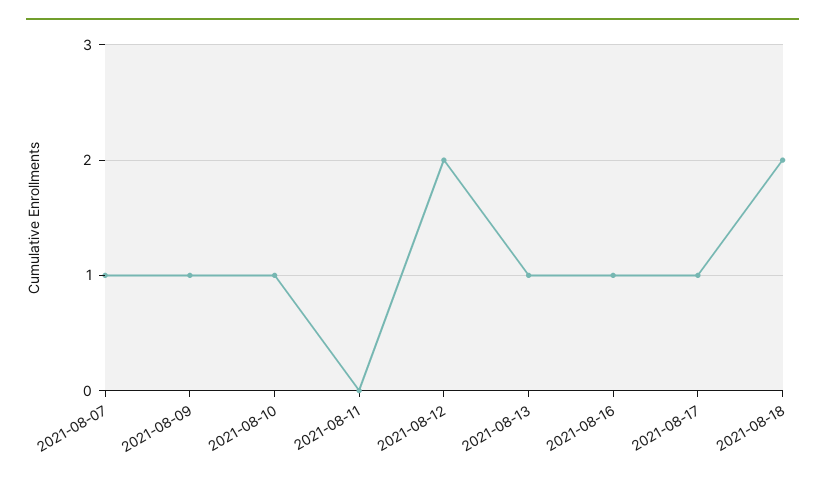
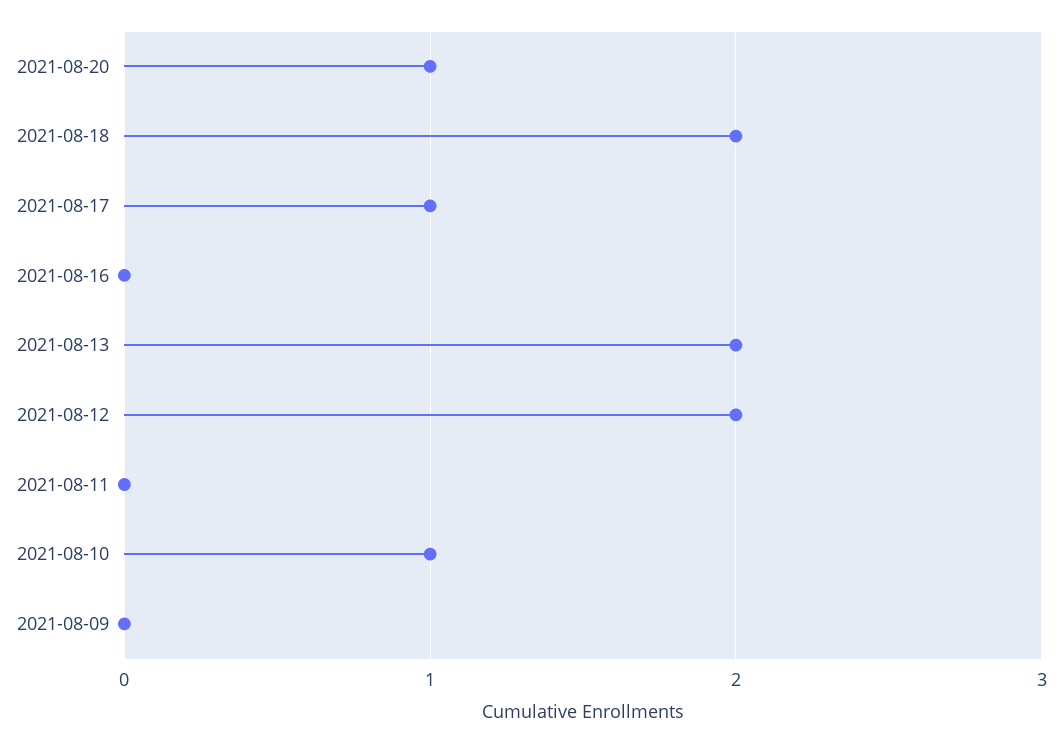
2021-08-07: 1 -> none
2021-08-09: 1 -> 0
2021-08-13: 1 -> 2
2021-08-16: 1 -> 0
2021-08-20: none -> 1

